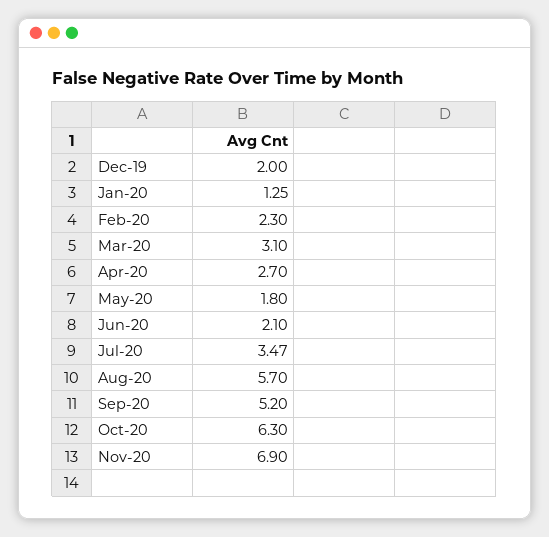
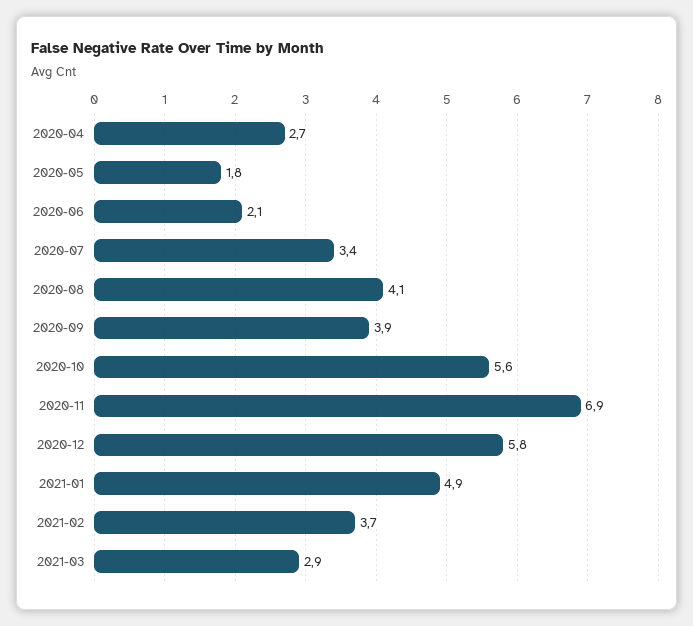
Dec-19: 2 -> none
Jan-20: 1.25 -> none
Feb-20: 2.3 -> none
Mar-20: 3.1 -> none
Jul-20: 3.47 -> 3.4
Aug-20: 5.7 -> 4.1
Sep-20: 5.2 -> 3.9
Oct-20: 6.3 -> 5.6
2020-12: none -> 5.8
2021-01: none -> 4.9
2021-02: none -> 3.7
2021-03: none -> 2.9

